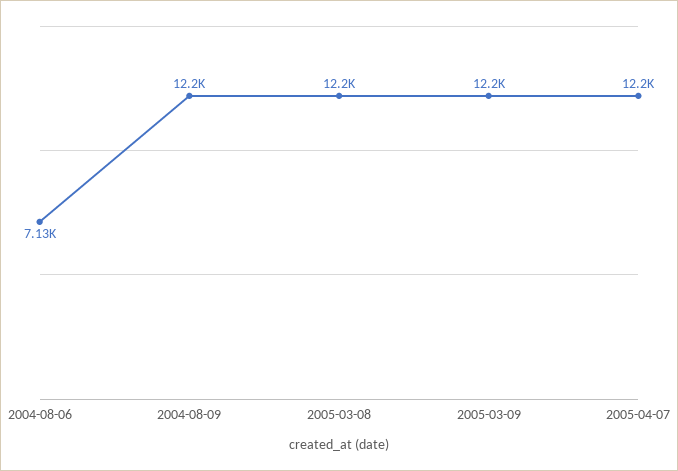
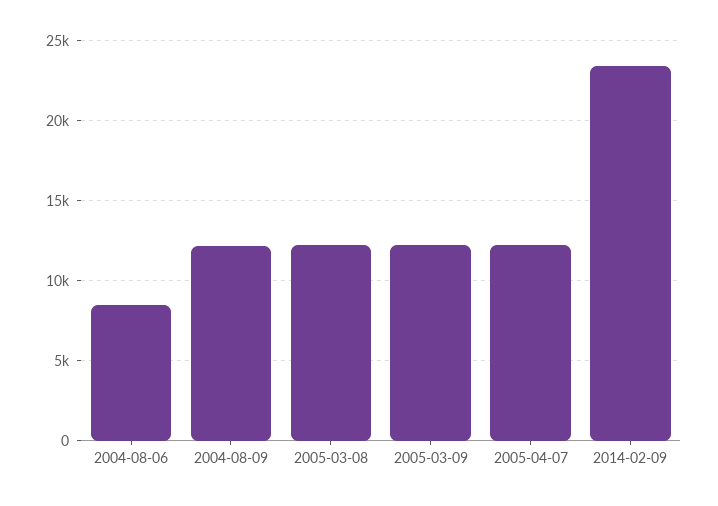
2004-08-06: 7130 -> 8500
2014-02-09: none -> 23500

